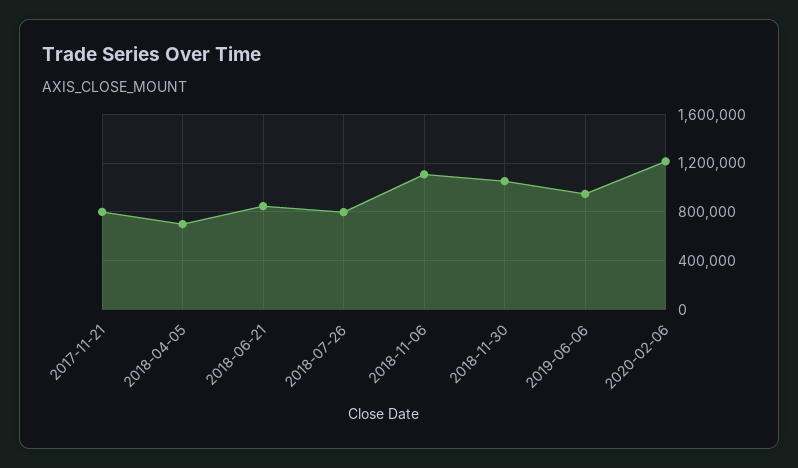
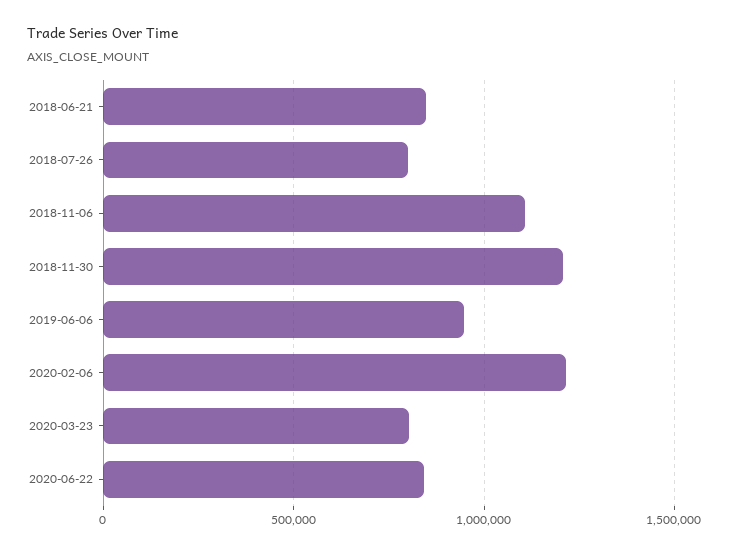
2017-11-21: 800000 -> none
2018-04-05: 700000 -> none
2018-11-30: 1050000 -> 1200000
2020-03-23: none -> 800000
2020-06-22: none -> 850000

